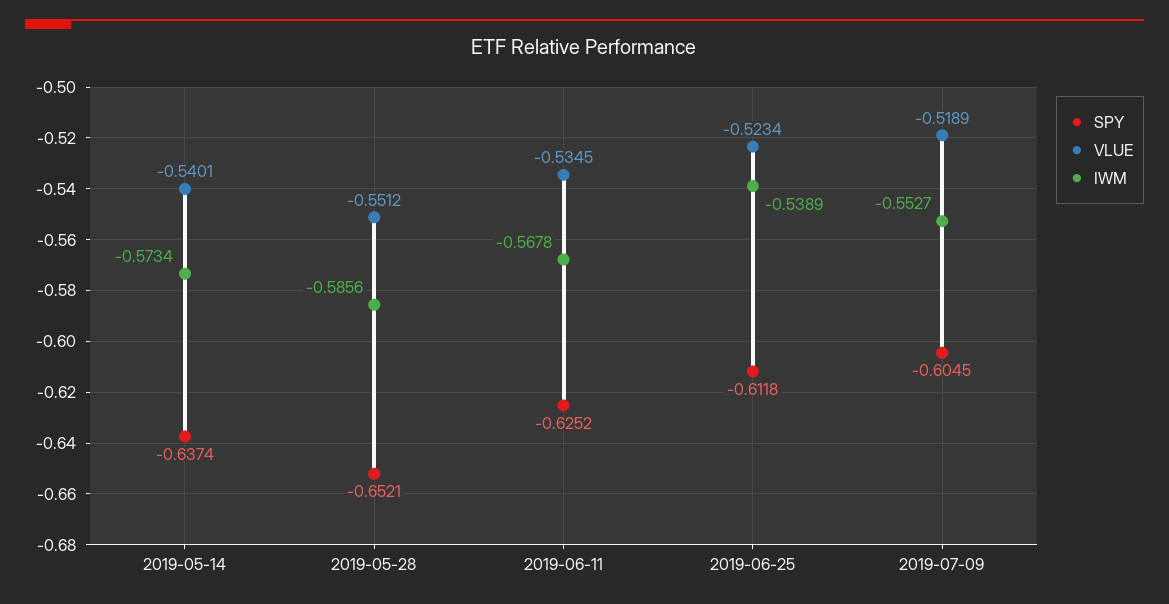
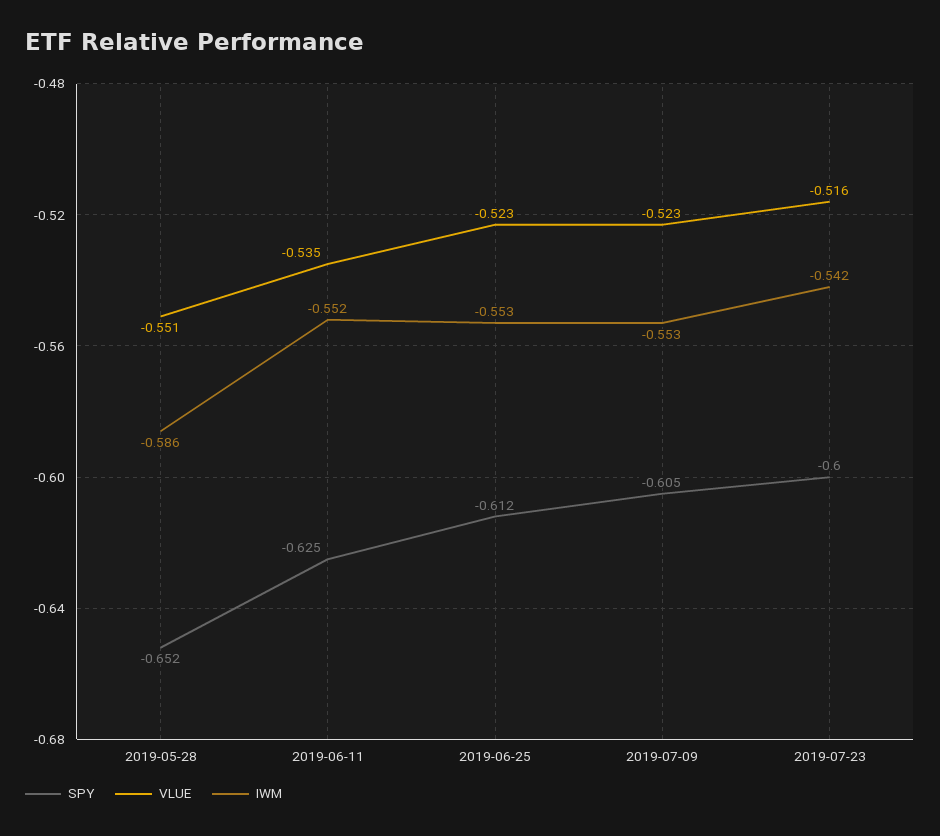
SPY, 2019-05-14: -0.6374 -> none
VLUE, 2019-05-14: -0.5401 -> none
IWM, 2019-05-14: -0.5734 -> none
IWM, 2019-06-11: -0.5678 -> -0.552
IWM, 2019-06-25: -0.5389 -> -0.553
VLUE, 2019-07-09: -0.5189 -> -0.523
SPY, 2019-07-23: none -> -0.6
VLUE, 2019-07-23: none -> -0.516
IWM, 2019-07-23: none -> -0.542

